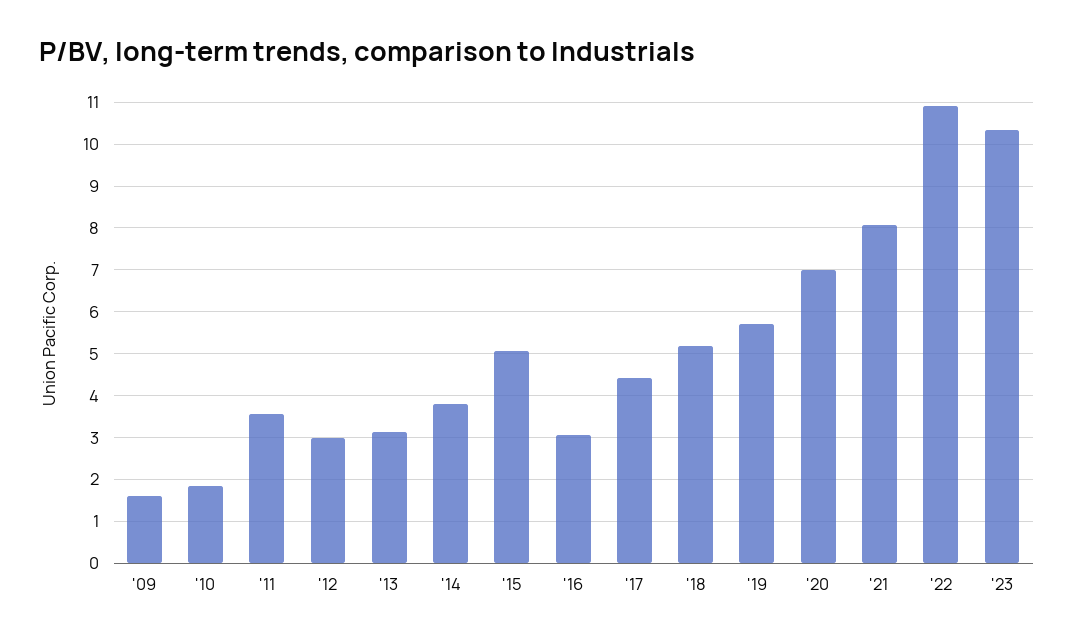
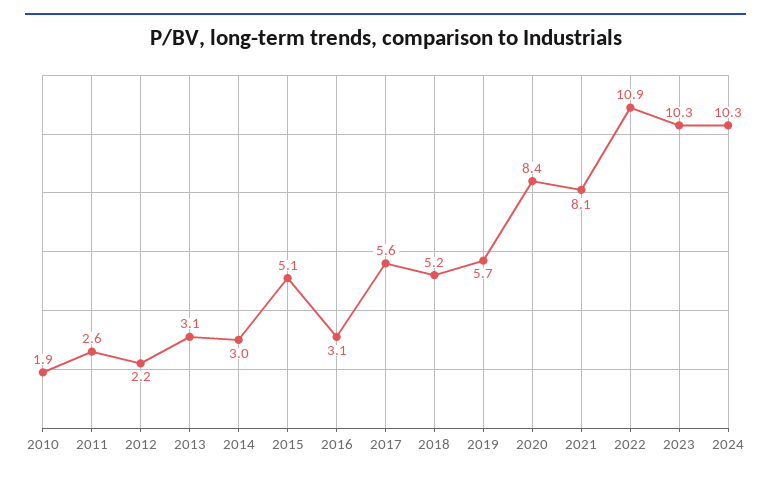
'09: 1.6 -> none
'11: 3.6 -> 2.6
'12: 3 -> 2.2
'14: 3.8 -> 3
'17: 4.4 -> 5.6
'20: 7 -> 8.4
2024: none -> 10.3

